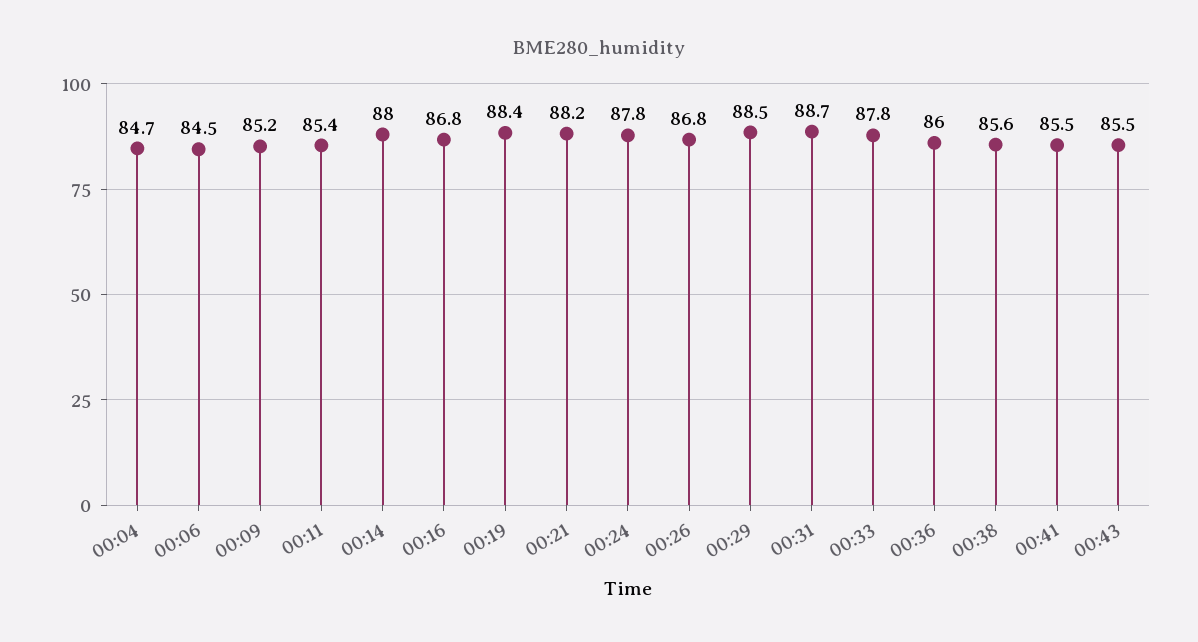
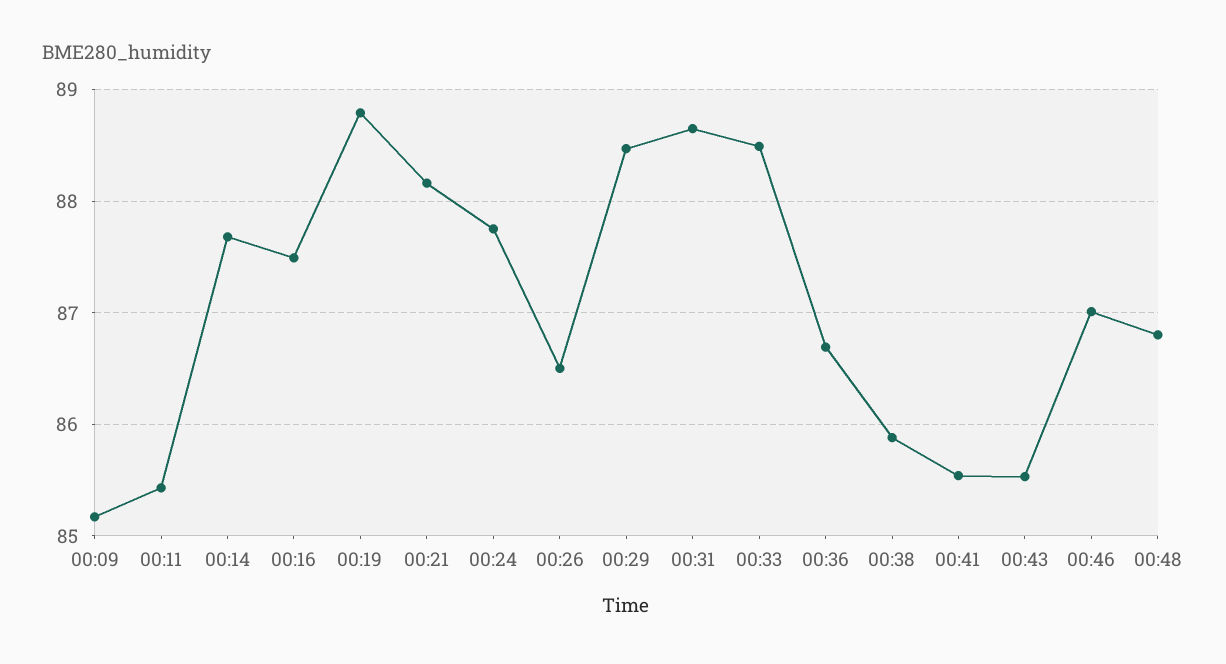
00:04: 84.7 -> none
00:06: 84.5 -> none
00:14: 88 -> 87.7
00:16: 86.8 -> 87.5
00:19: 88.4 -> 88.8
00:26: 86.8 -> 86.5
00:33: 87.8 -> 88.5
00:36: 86 -> 86.7
00:38: 85.6 -> 85.9
00:46: none -> 87
00:48: none -> 86.8

